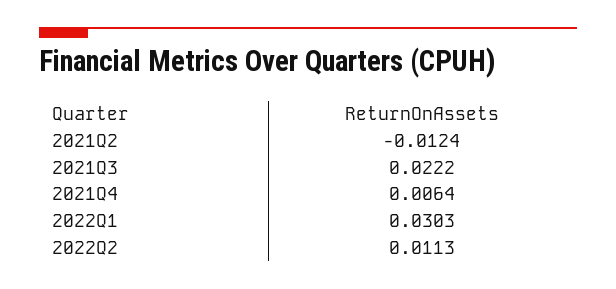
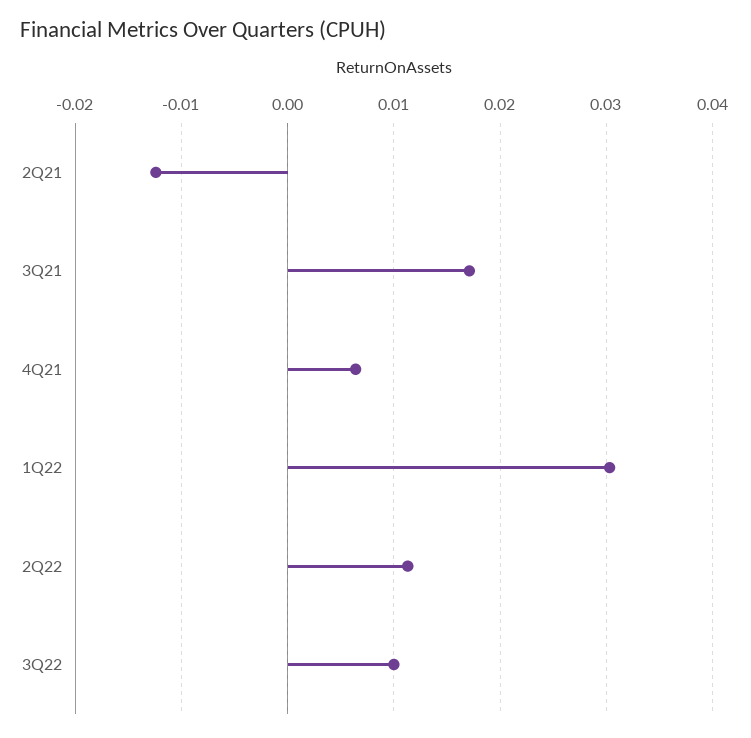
2021Q3: 0.0222 -> 0.017
3Q22: none -> 0.01

